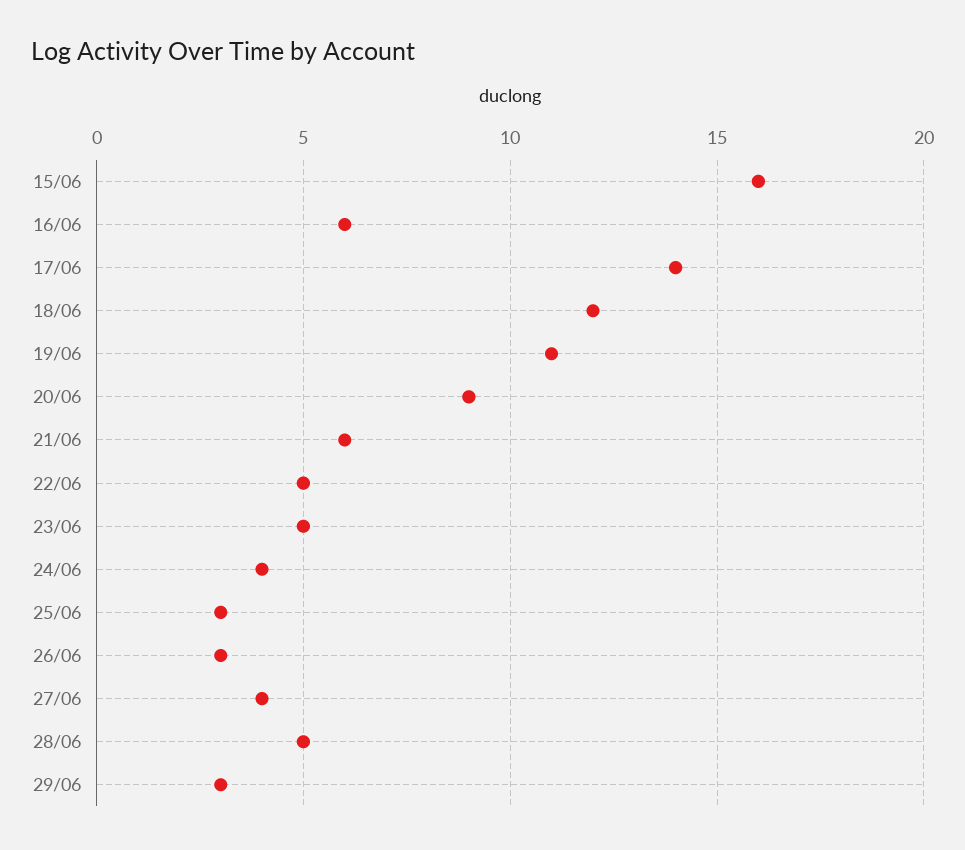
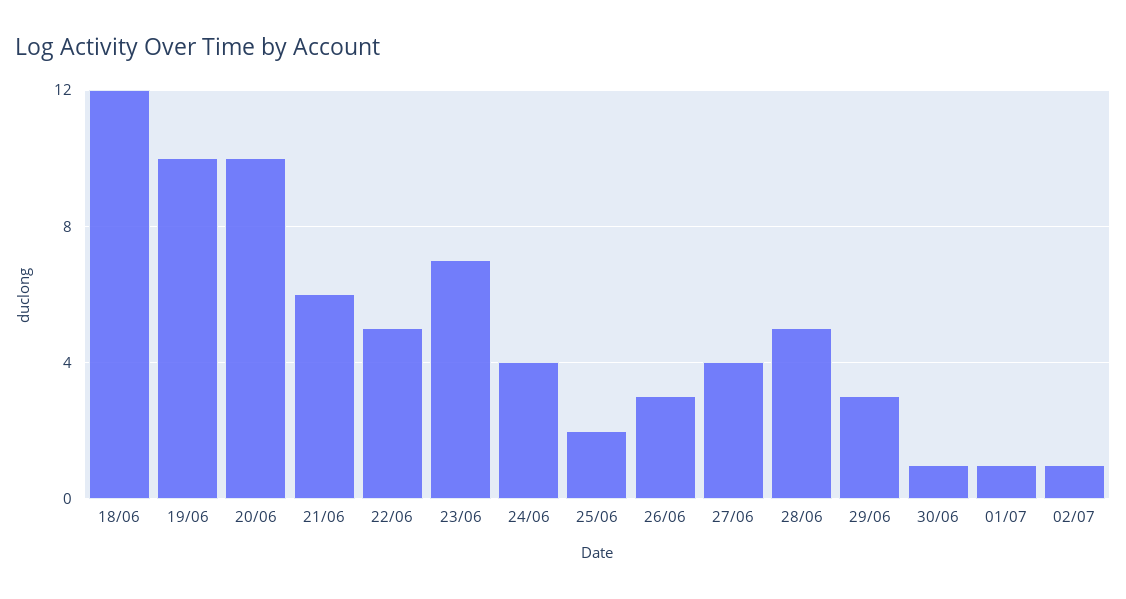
15/06: 16 -> none
16/06: 6 -> none
17/06: 14 -> none
19/06: 11 -> 10
20/06: 9 -> 10
23/06: 5 -> 7
25/06: 3 -> 2
30/06: none -> 1
01/07: none -> 1
02/07: none -> 1

